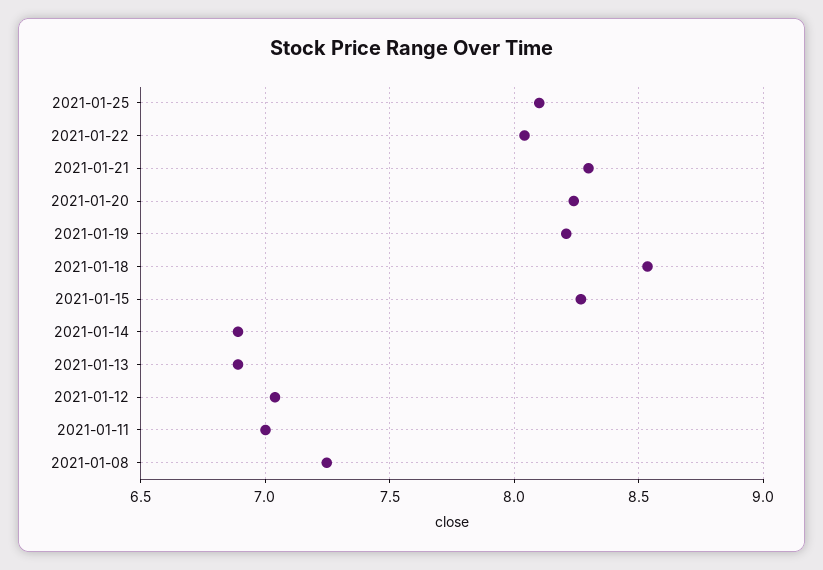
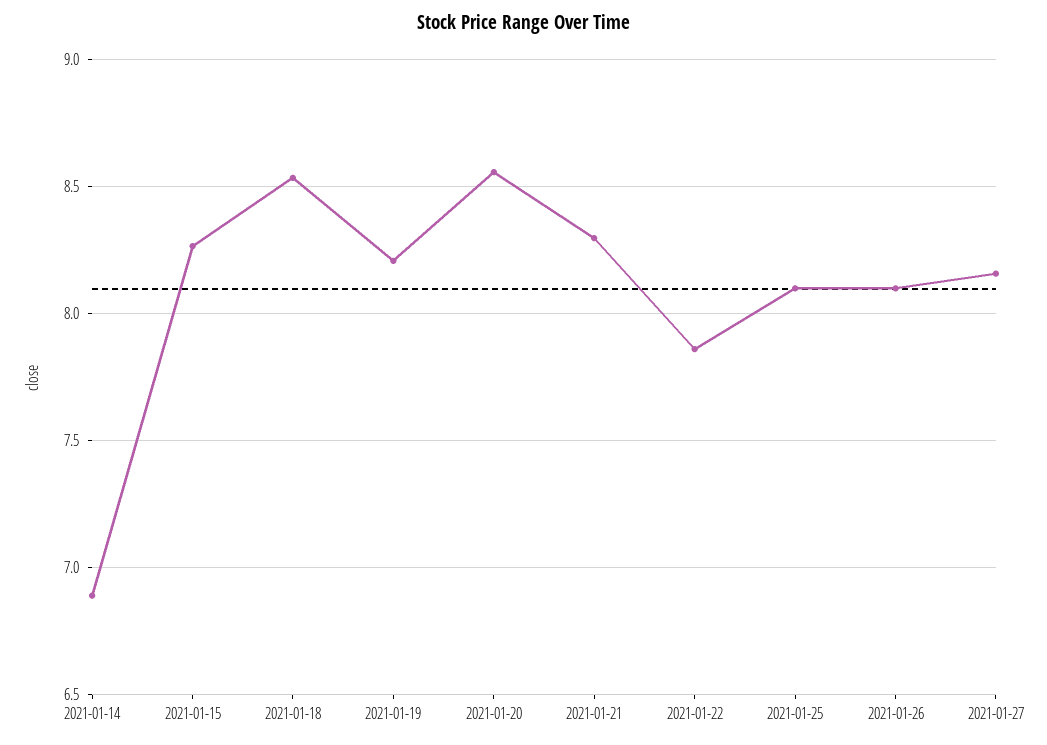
2021-01-22: 8.05 -> 7.85
2021-01-20: 8.25 -> 8.55
2021-01-13: 6.9 -> none
2021-01-12: 7.05 -> none
2021-01-11: 7 -> none
2021-01-08: 7.25 -> none
2021-01-26: none -> 8.1
2021-01-27: none -> 8.15

